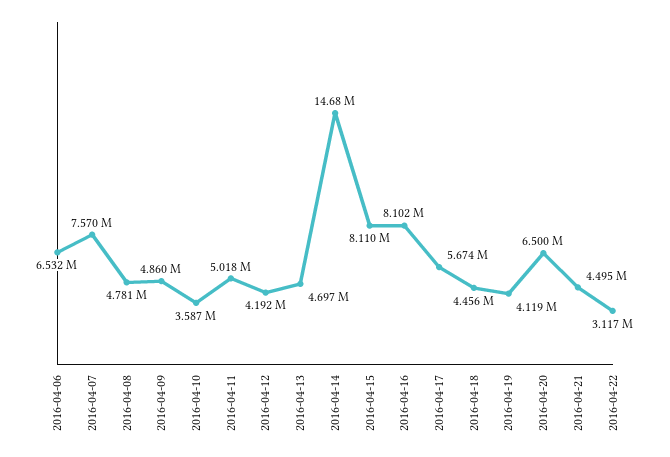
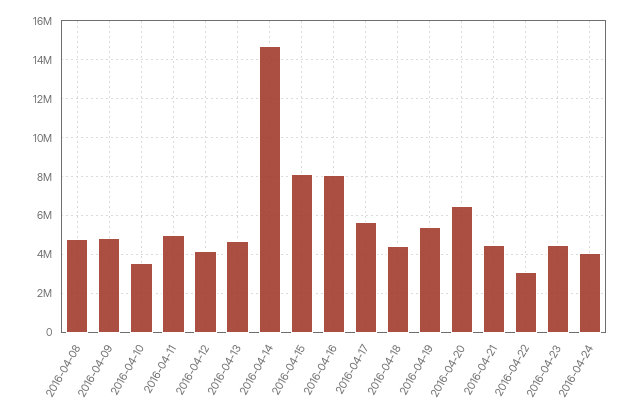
2016-04-06: 6532000 -> none
2016-04-07: 7570000 -> none
2016-04-19: 4119000 -> 5500000
2016-04-23: none -> 4500000
2016-04-24: none -> 4000000

